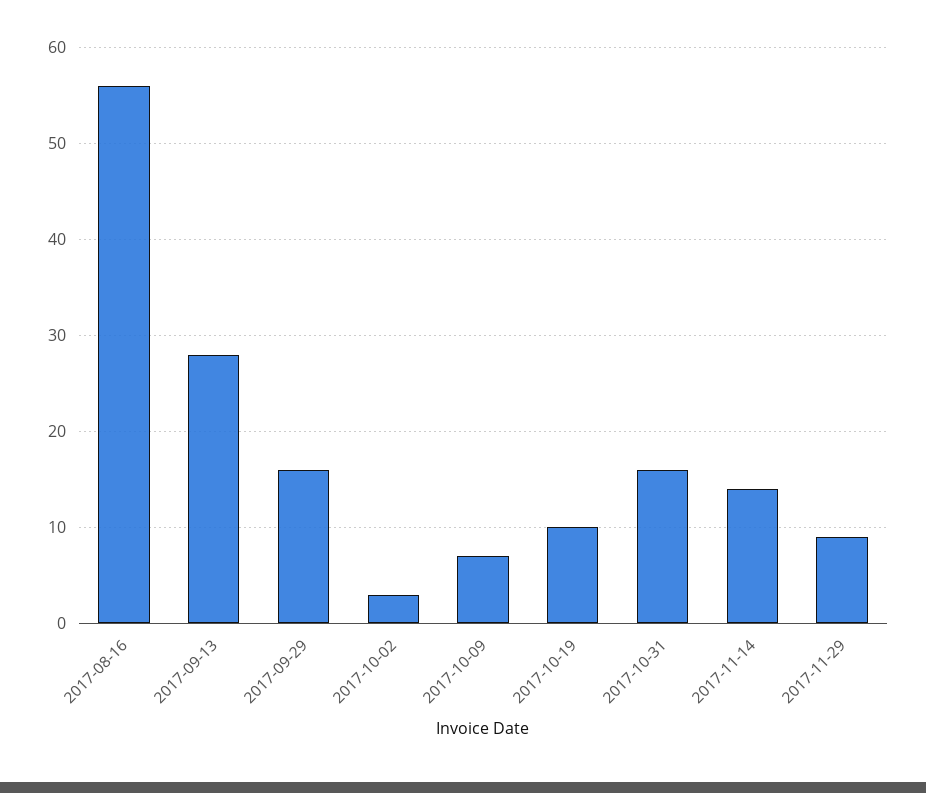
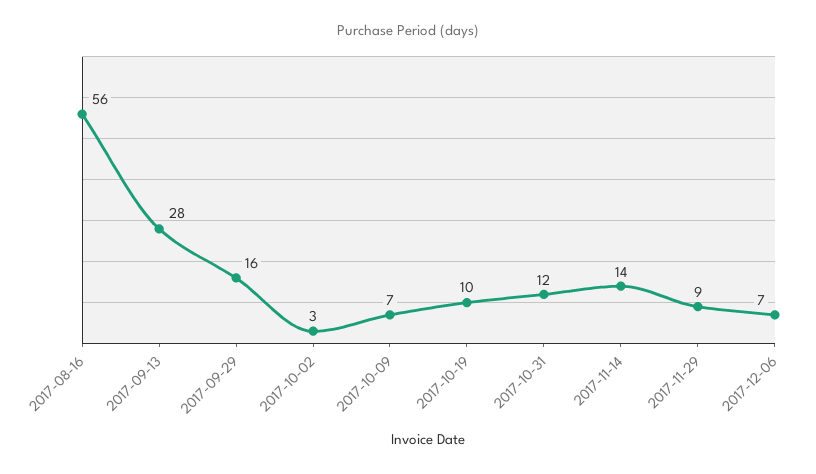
2017-10-31: 16 -> 12
2017-12-06: none -> 7

